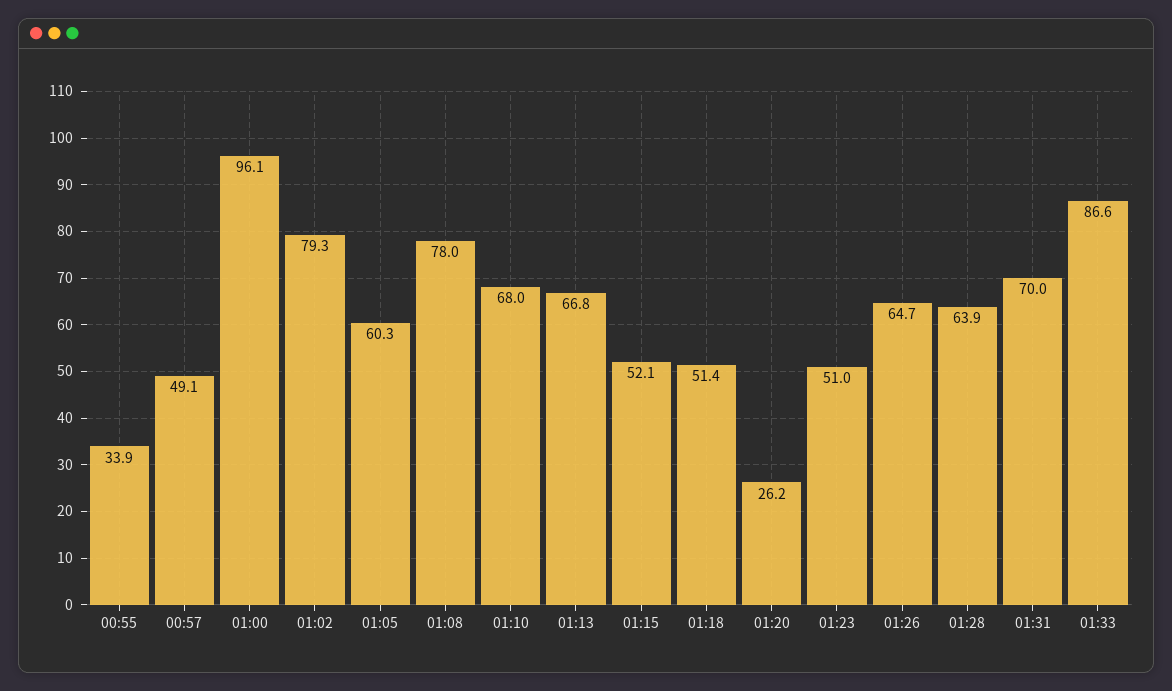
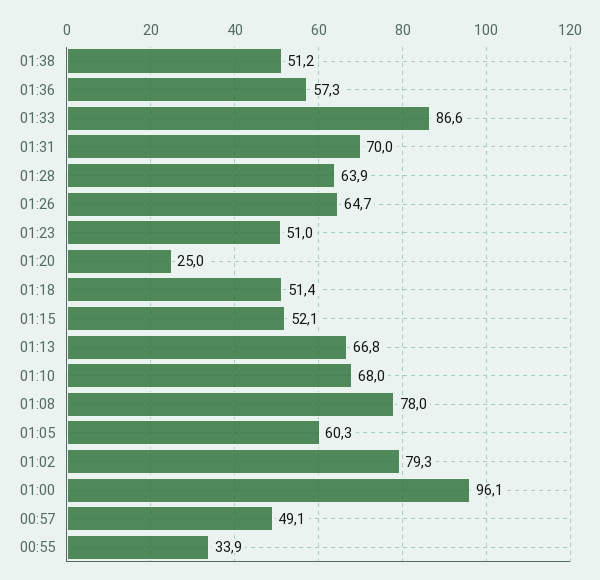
01:20: 26.2 -> 25
01:38: none -> 51.2
01:36: none -> 57.3

